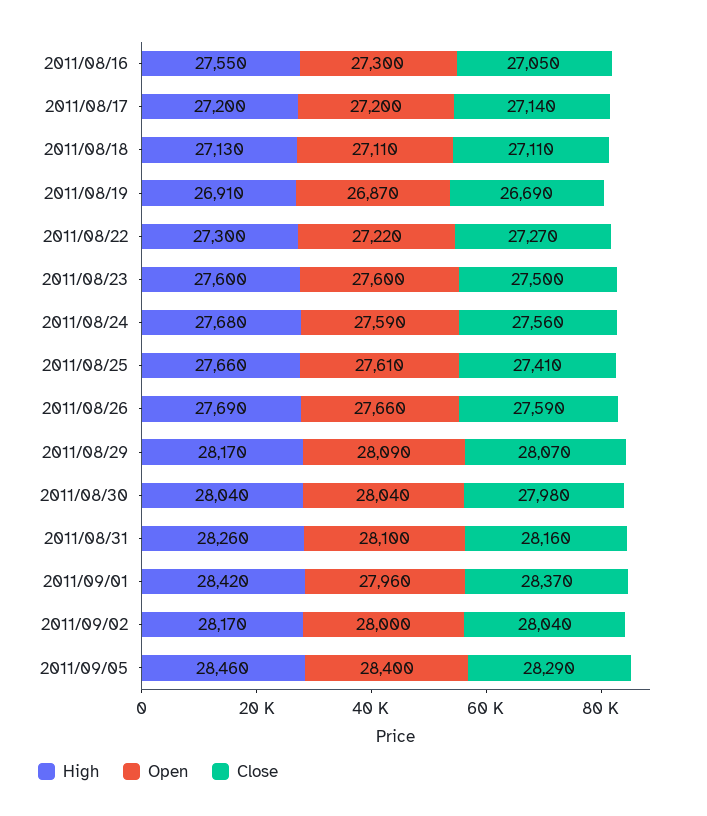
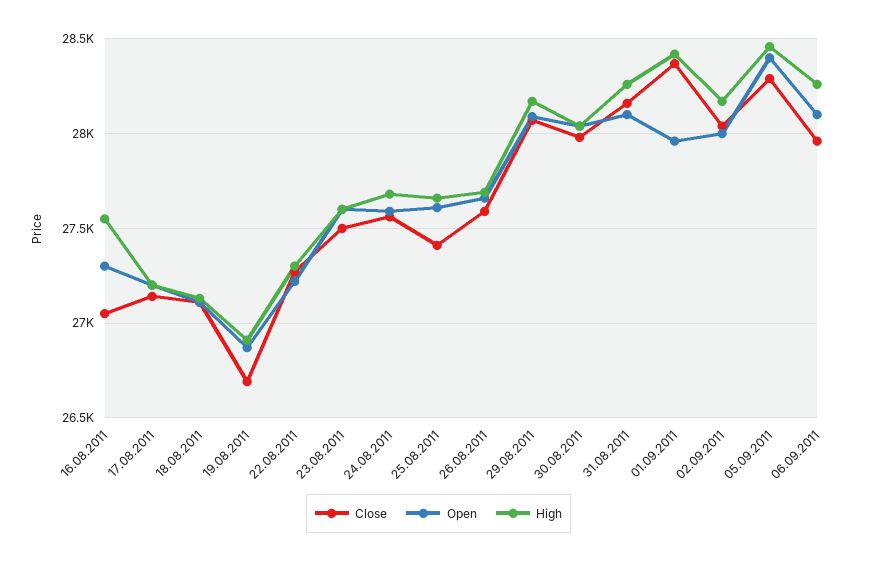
Close, 06.09.2011: none -> 27950
Open, 06.09.2011: none -> 28100
High, 06.09.2011: none -> 28250

